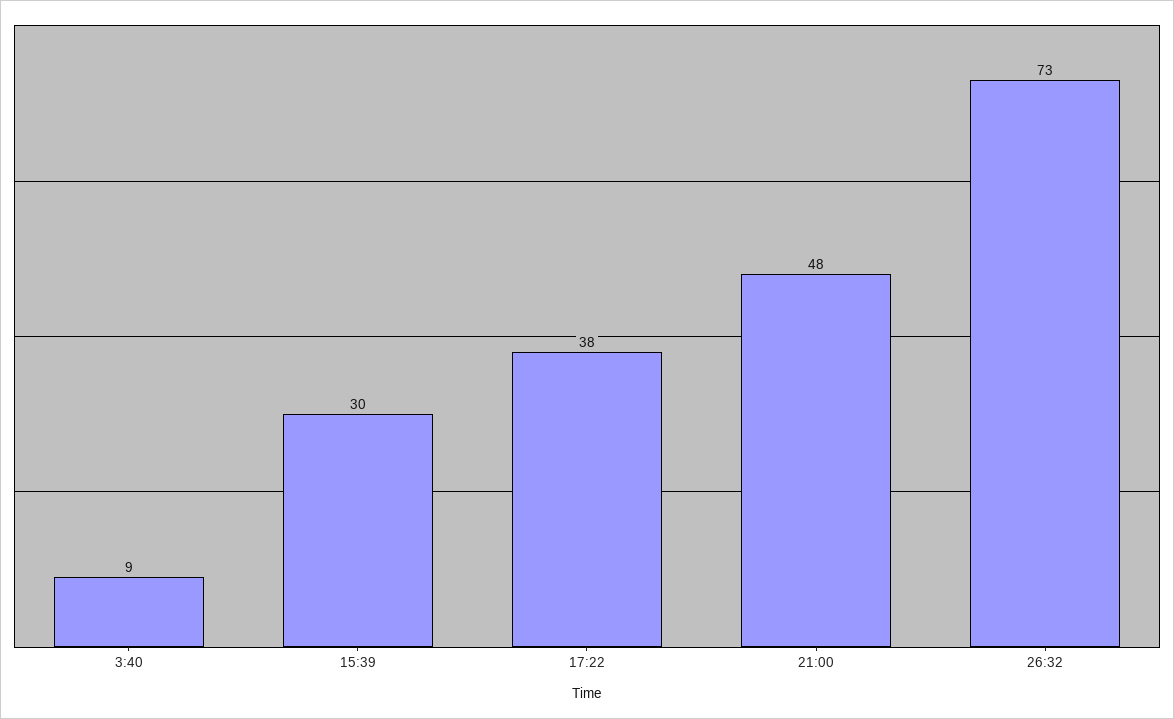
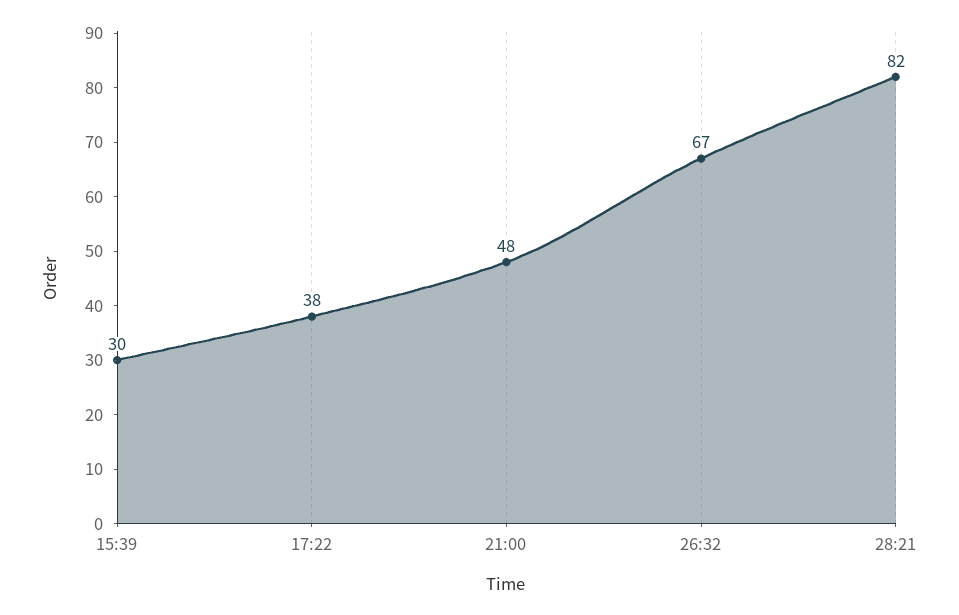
3:40: 9 -> none
26:32: 73 -> 67
28:21: none -> 82

